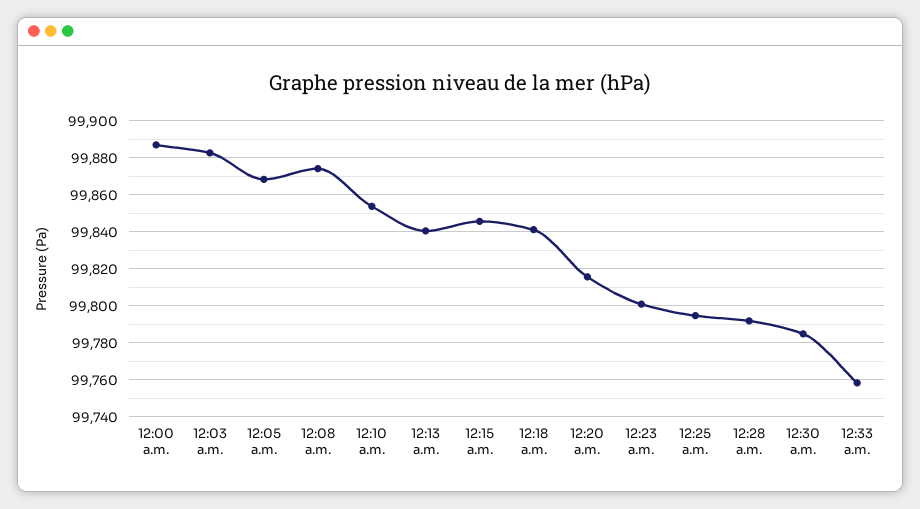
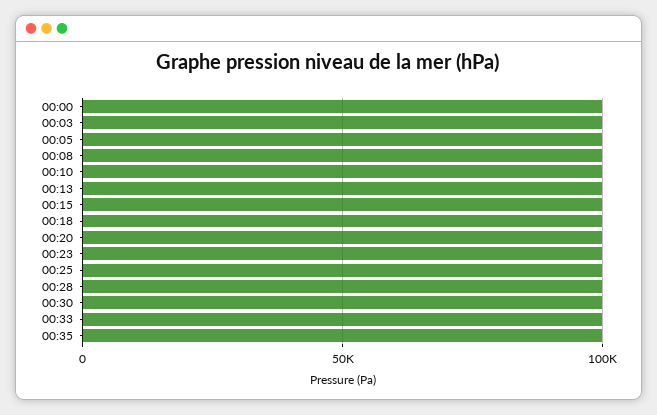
00:35: none -> 100000

